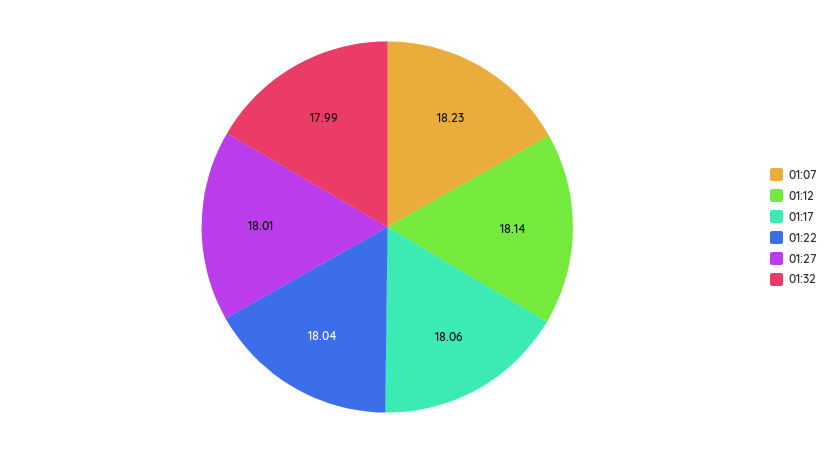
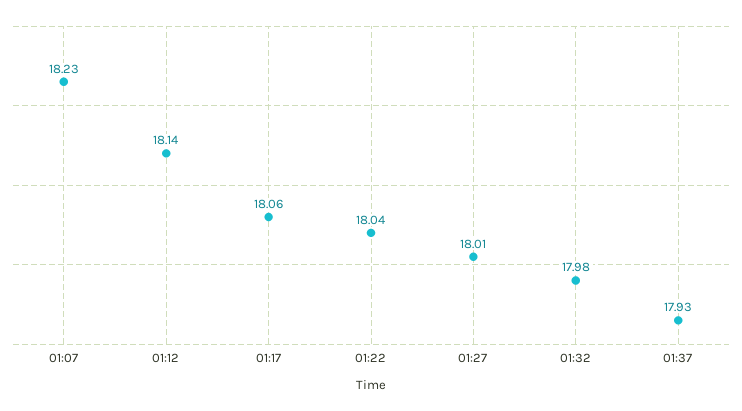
01:32: 17.99 -> 17.98
01:37: none -> 17.93

